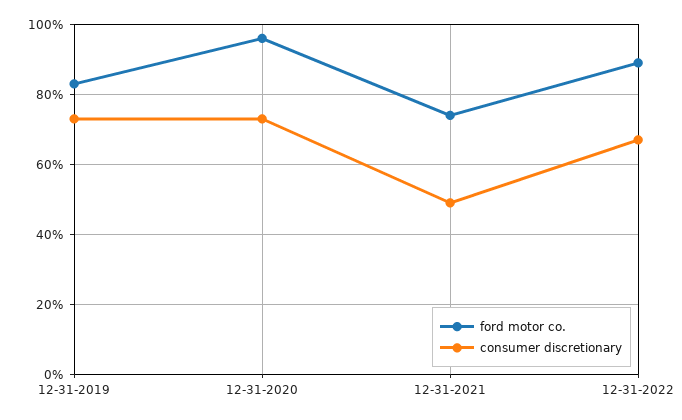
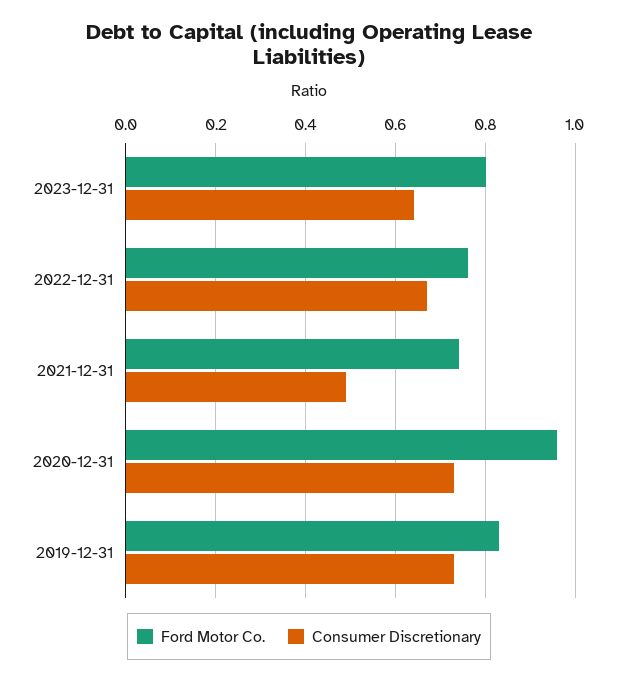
ford motor co., 12-31-2022: 0.9 -> 0.75
ford motor co., 2023-12-31: none -> 0.8
consumer discretionary, 2023-12-31: none -> 0.65

